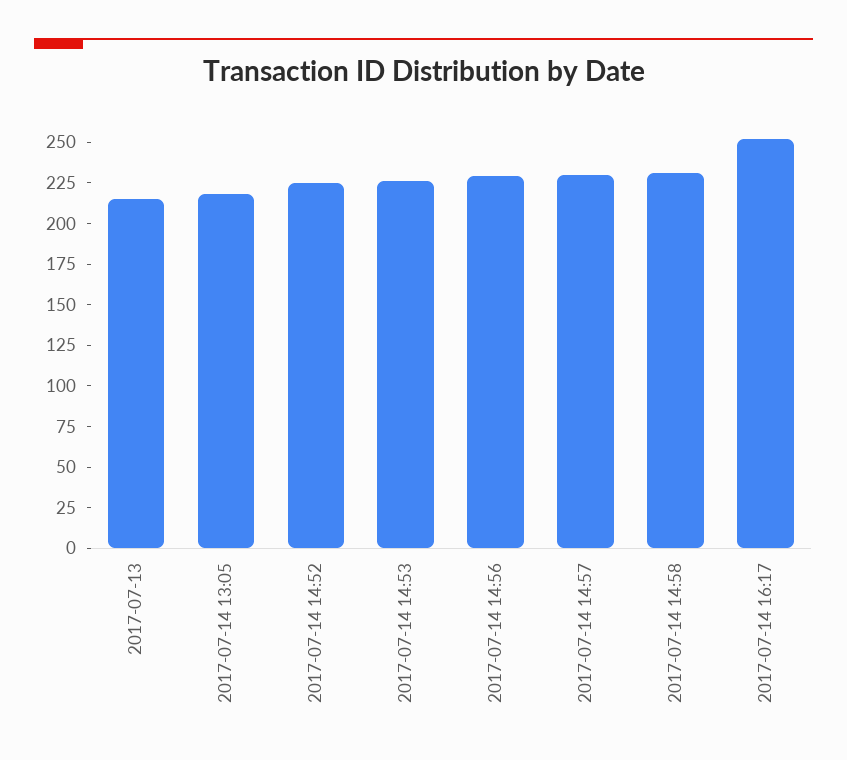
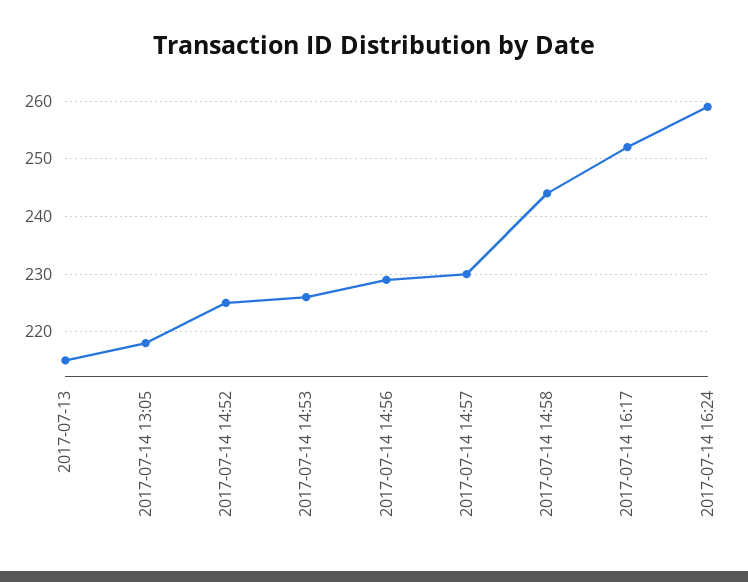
2017-07-14 14:58: 230 -> 245
2017-07-14 16:24: none -> 260

